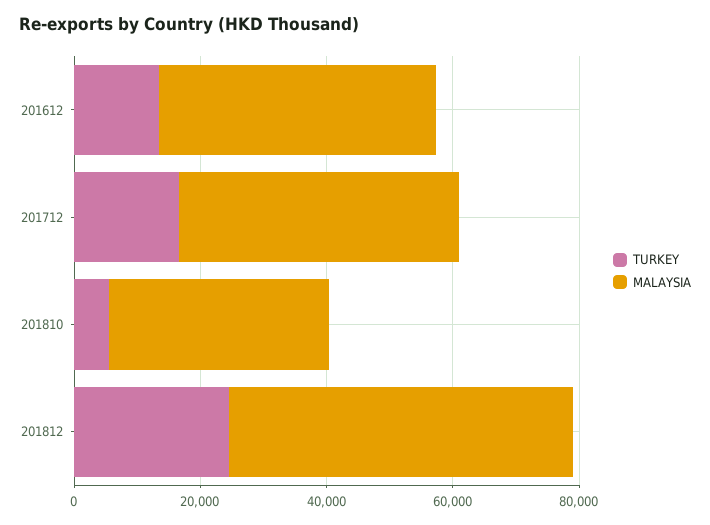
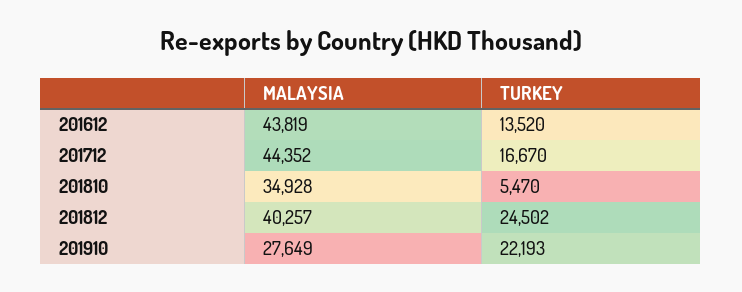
MALAYSIA, 201812: 55000 -> 40257
MALAYSIA, 201910: none -> 27649
TURKEY, 201910: none -> 22193

